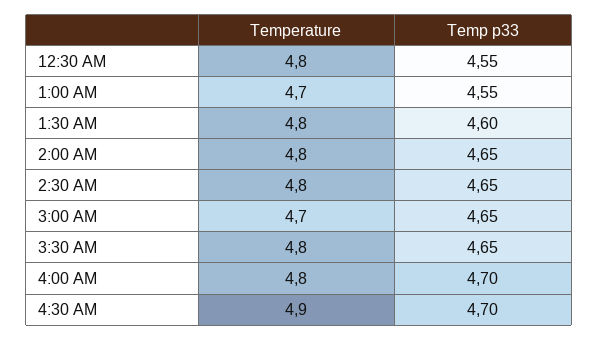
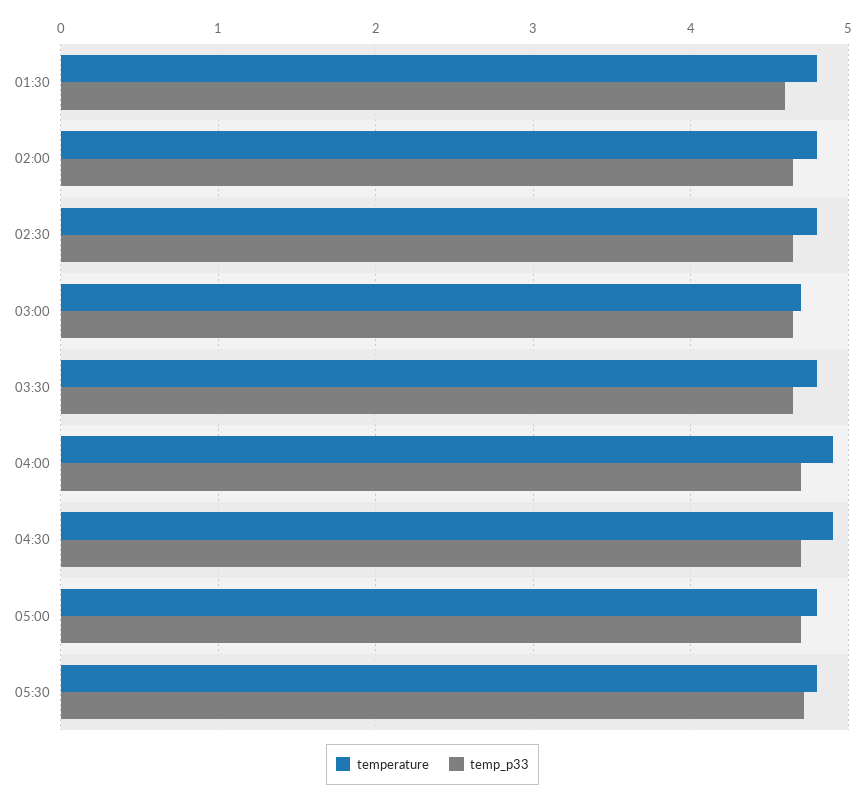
Temperature, 12:30 AM: 4.8 -> none
Temp p33, 12:30 AM: 4.55 -> none
Temperature, 1:00 AM: 4.7 -> none
Temp p33, 1:00 AM: 4.55 -> none
Temperature, 4:00 AM: 4.8 -> 4.9
Temperature, 05:00: none -> 4.8
Temp p33, 05:00: none -> 4.7
Temperature, 05:30: none -> 4.8
Temp p33, 05:30: none -> 4.7

